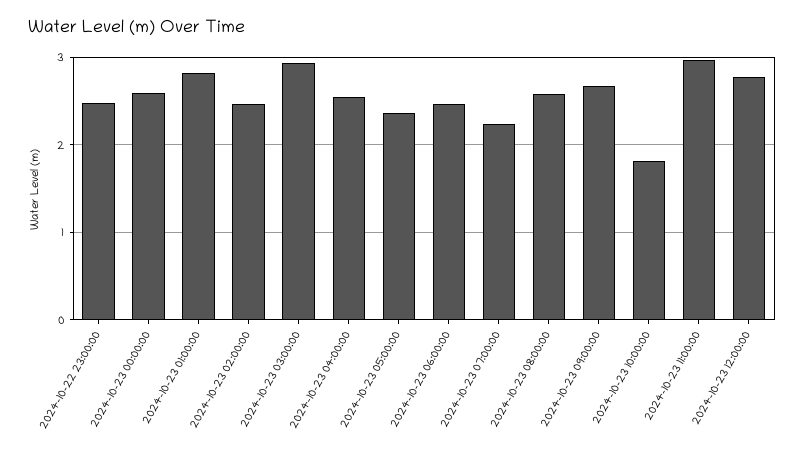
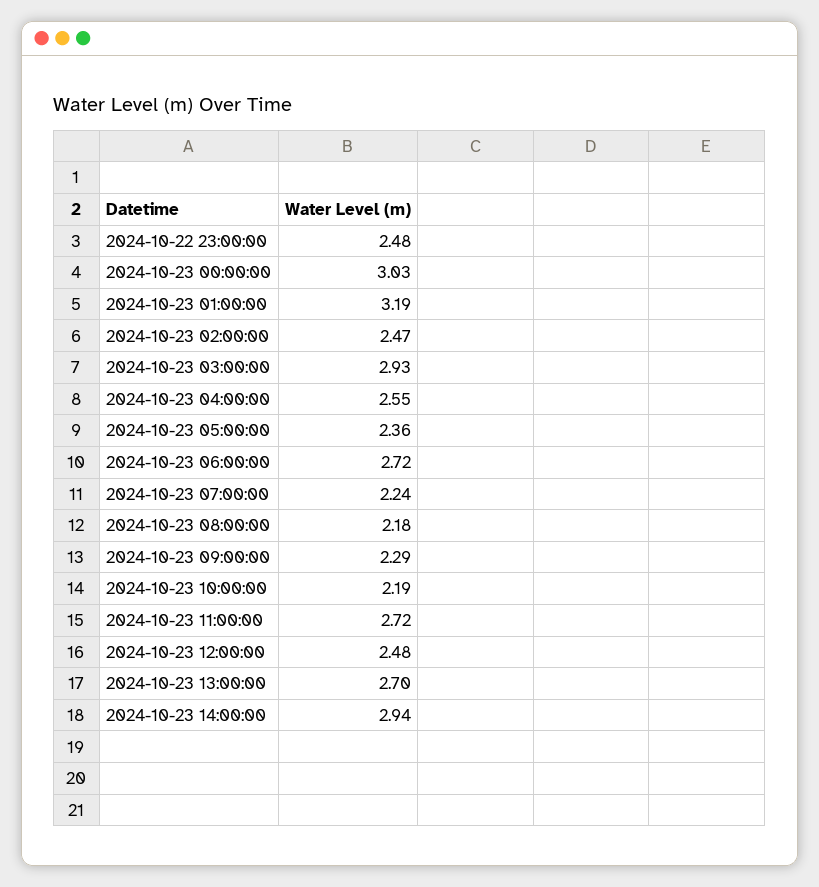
2024-10-23 00:00:00: 2.6 -> 3.03
2024-10-23 01:00:00: 2.8 -> 3.19
2024-10-23 06:00:00: 2.5 -> 2.72
2024-10-23 08:00:00: 2.6 -> 2.18
2024-10-23 09:00:00: 2.7 -> 2.29
2024-10-23 10:00:00: 1.8 -> 2.19
2024-10-23 11:00:00: 3 -> 2.72
2024-10-23 12:00:00: 2.8 -> 2.48
2024-10-23 13:00:00: none -> 2.7
2024-10-23 14:00:00: none -> 2.94

